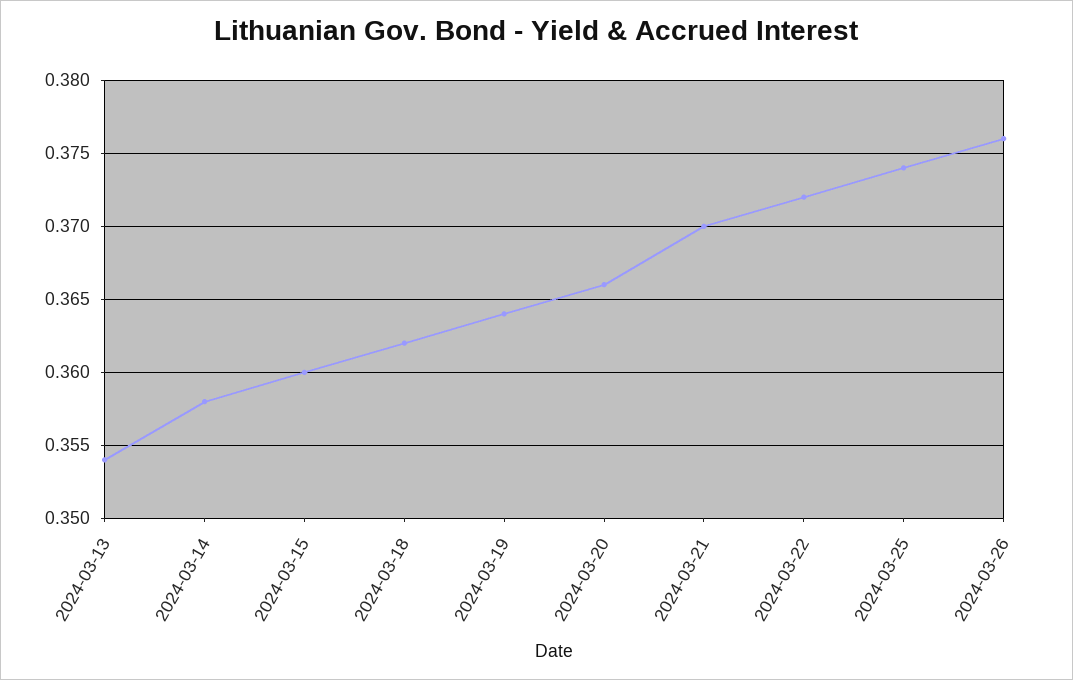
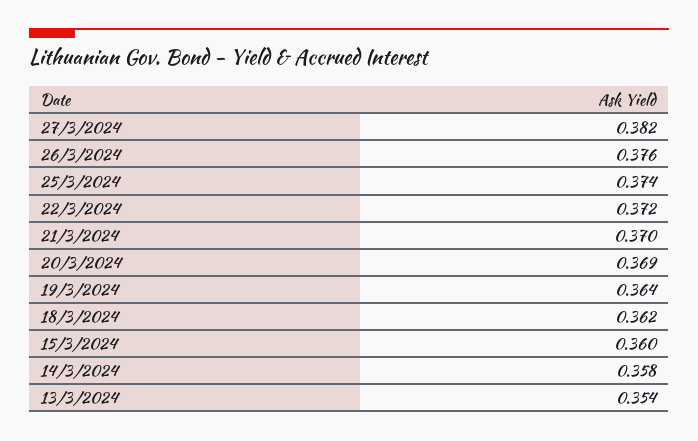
2024-03-20: 0.366 -> 0.369
27/3/2024: none -> 0.382

